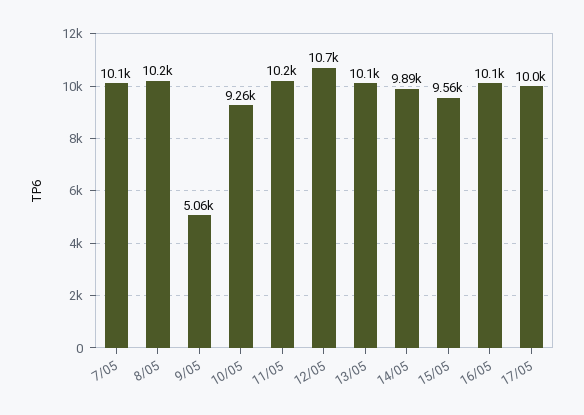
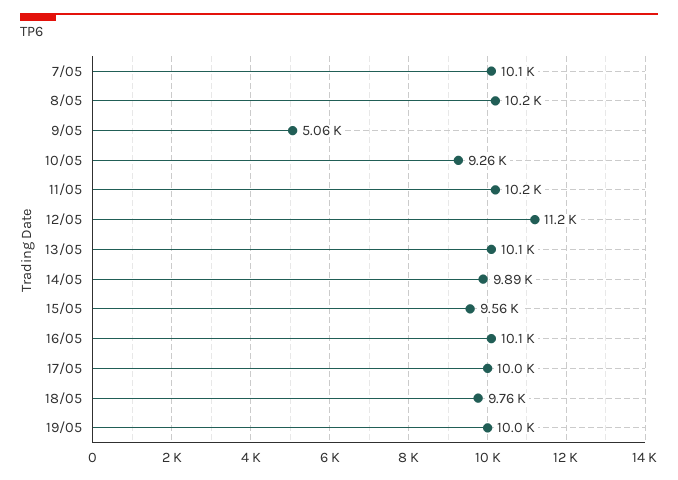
12/05: 10700 -> 11200
18/05: none -> 9760
19/05: none -> 10000

